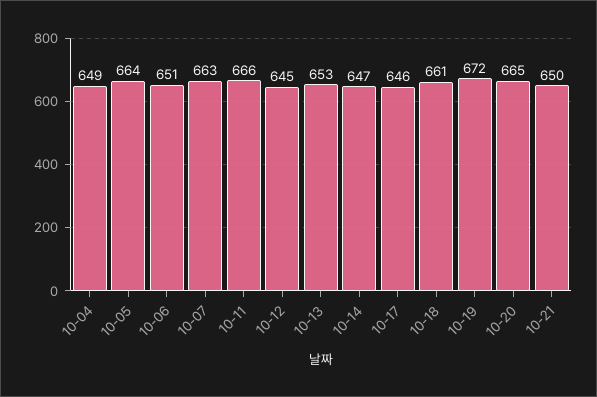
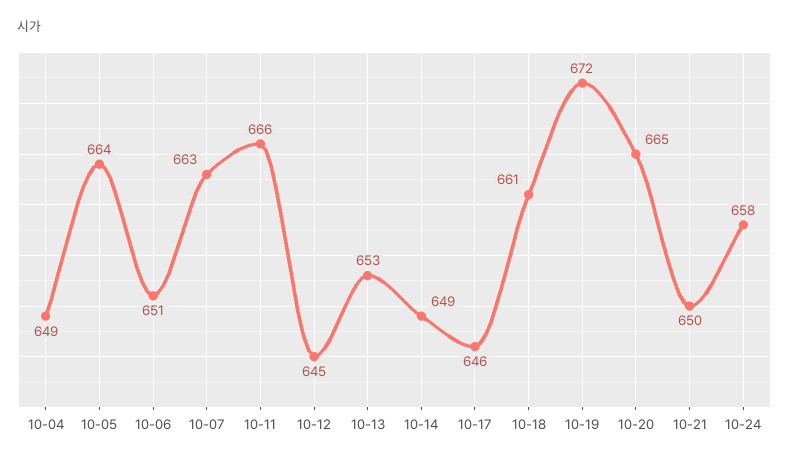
10-14: 647 -> 649
10-24: none -> 658

